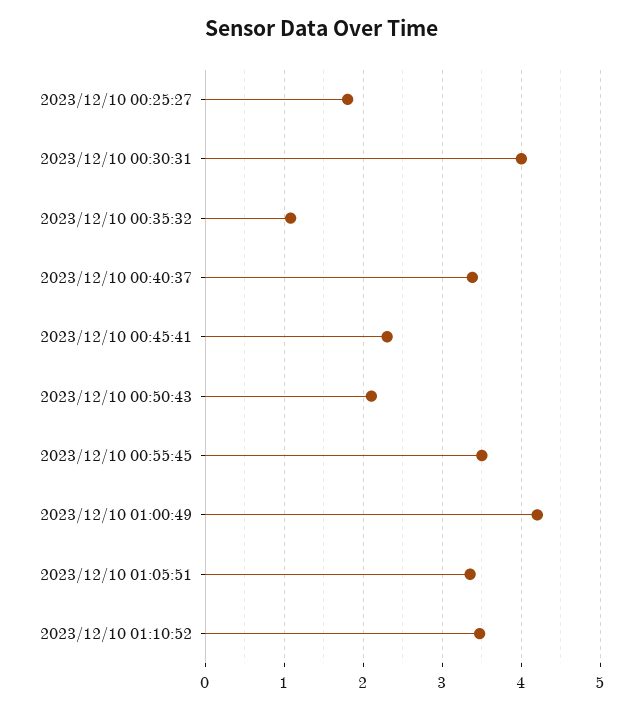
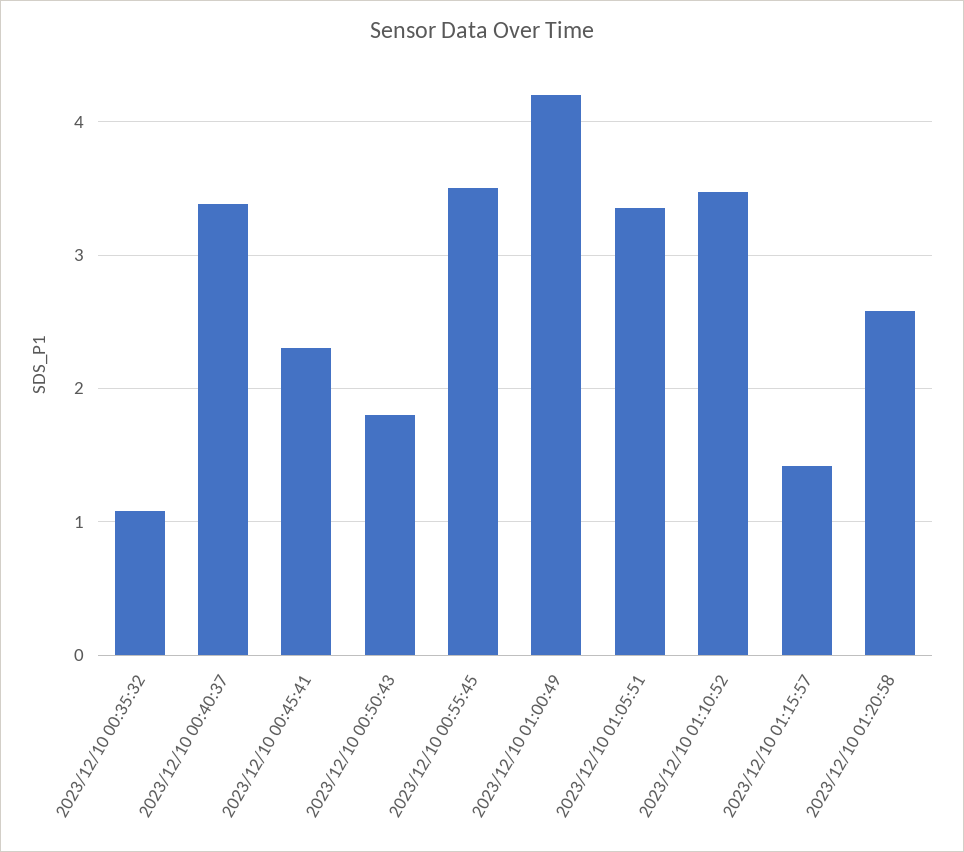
2023/12/10 00:25:27: 1.8 -> none
2023/12/10 00:30:31: 4 -> none
2023/12/10 00:50:43: 2.1 -> 1.8
2023/12/10 01:15:57: none -> 1.4
2023/12/10 01:20:58: none -> 2.6

